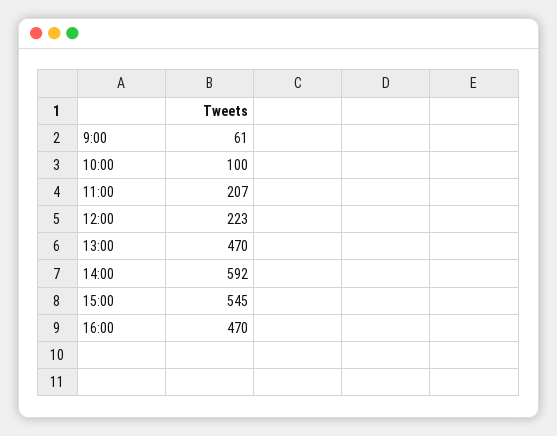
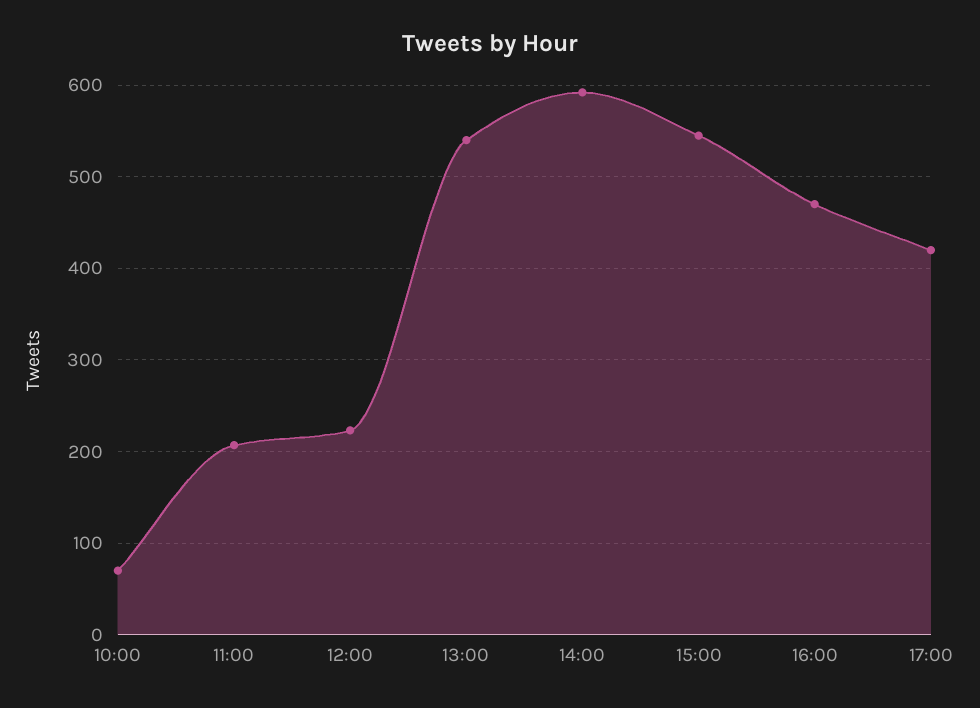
9:00: 61 -> none
10:00: 100 -> 70
13:00: 470 -> 540
17:00: none -> 420

